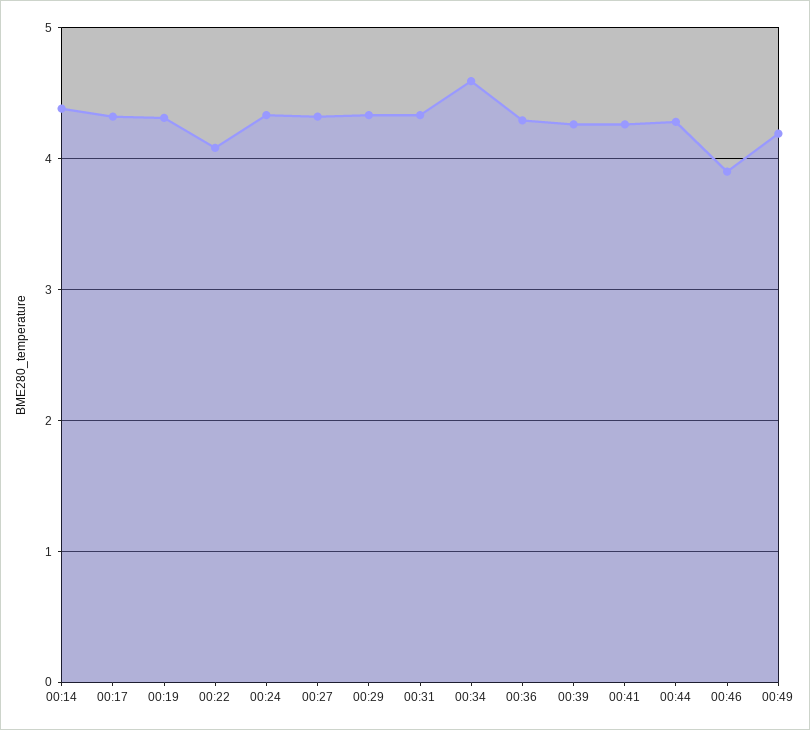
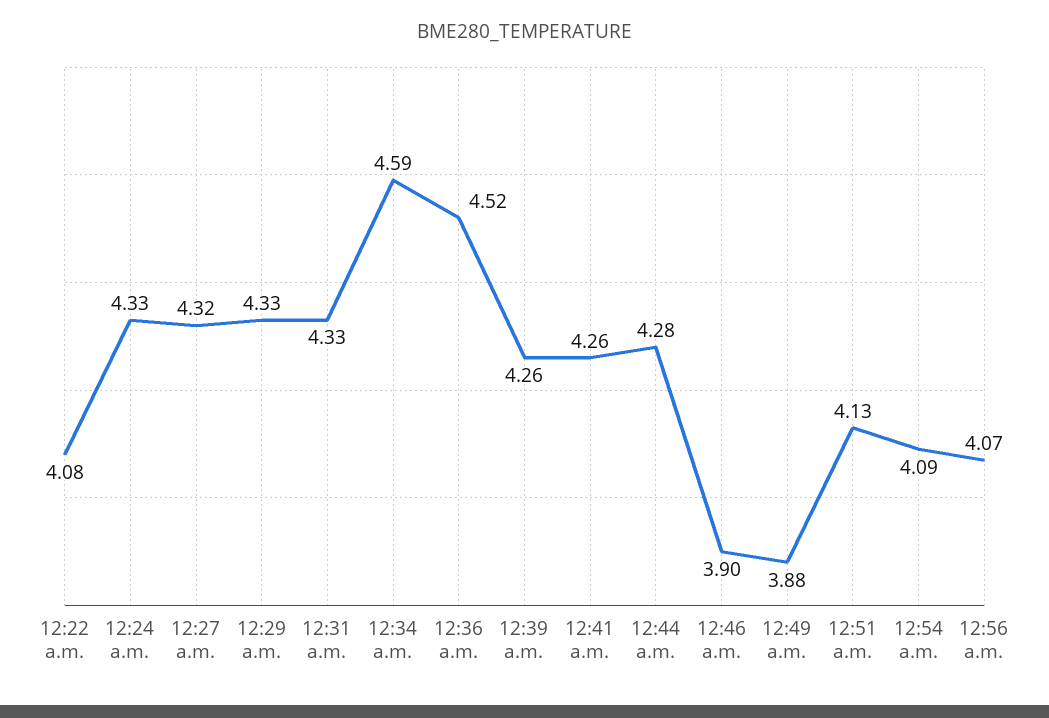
00:14: 4.4 -> none
00:17: 4.3 -> none
00:19: 4.3 -> none
00:36: 4.3 -> 4.52
00:49: 4.2 -> 3.88
12:51 a.m.: none -> 4.13
12:54 a.m.: none -> 4.09
12:56 a.m.: none -> 4.07

